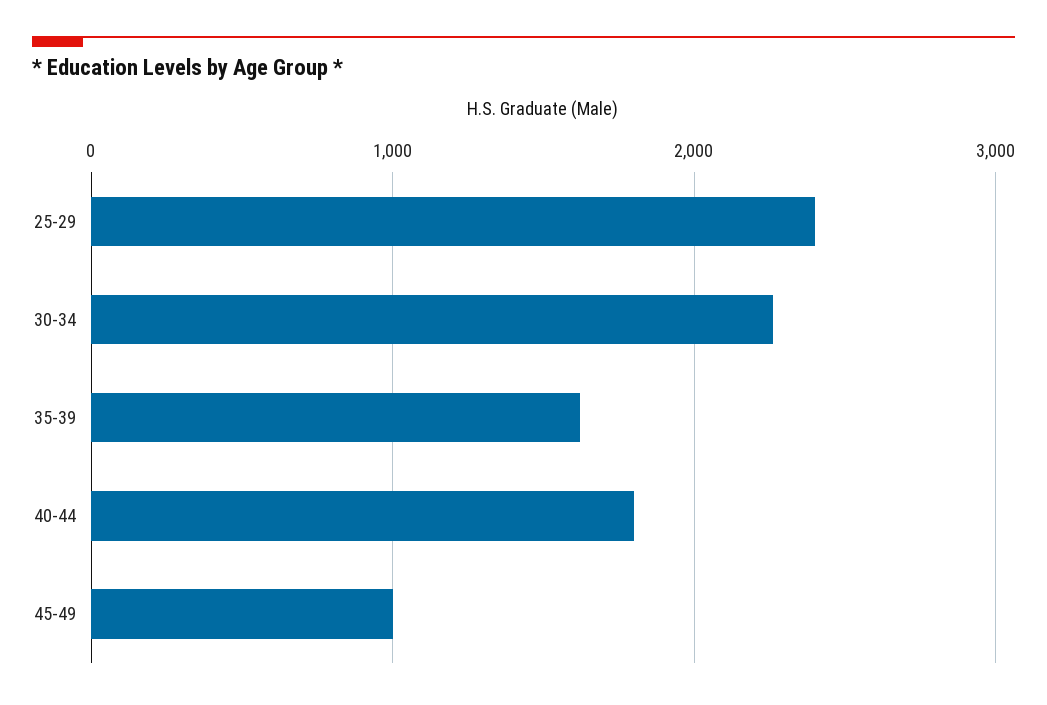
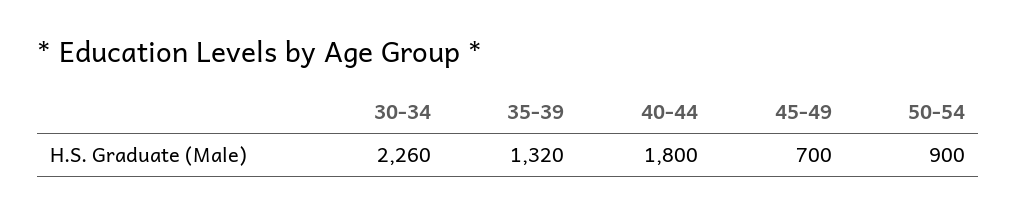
25-29: 2400 -> none
35-39: 1600 -> 1320
45-49: 1000 -> 700
50-54: none -> 900

